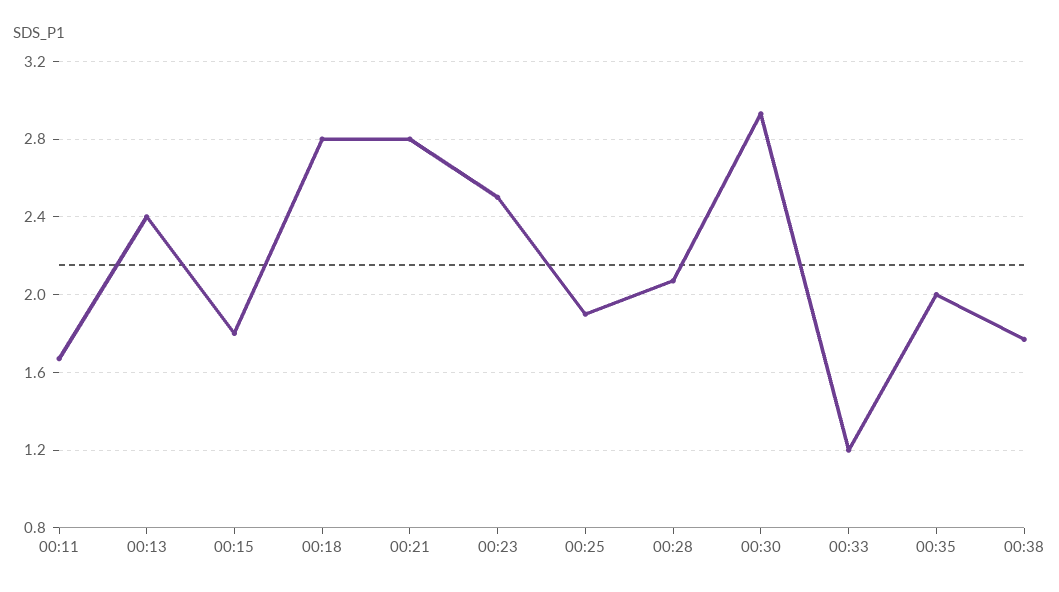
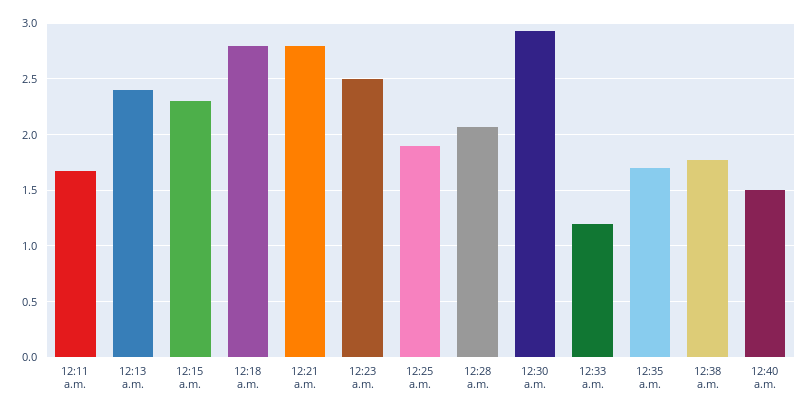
00:15: 1.8 -> 2.3
00:35: 2 -> 1.7
12:40 a.m.: none -> 1.5

